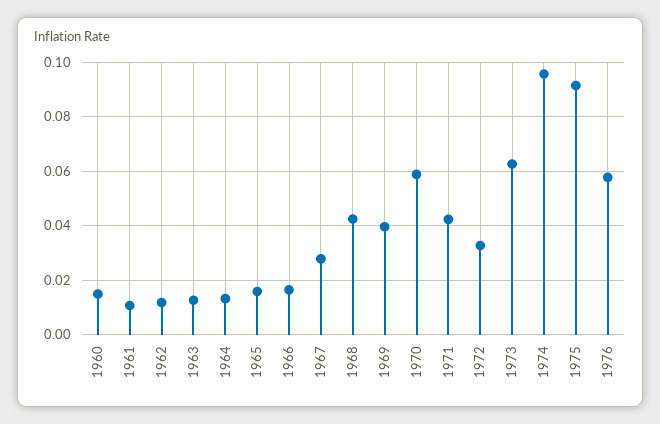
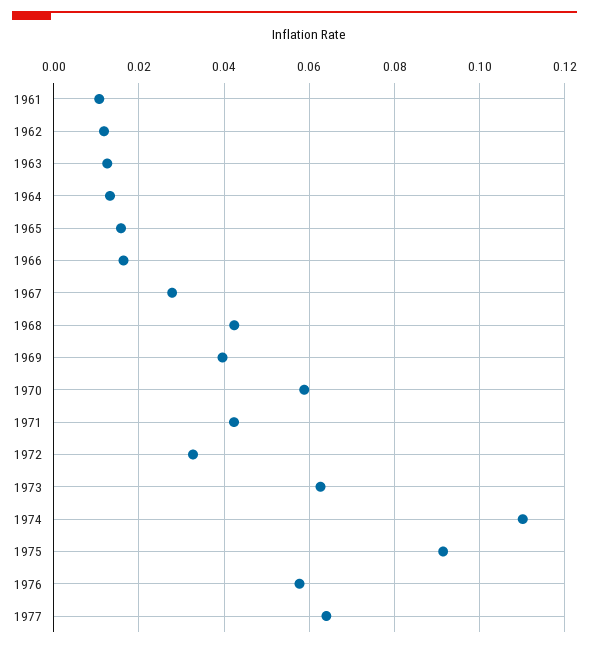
1960: 0.015 -> none
1974: 0.095 -> 0.11
1977: none -> 0.064

